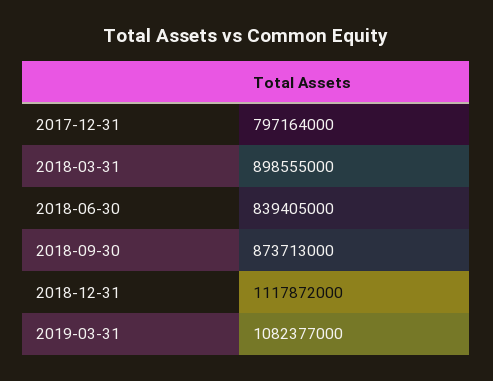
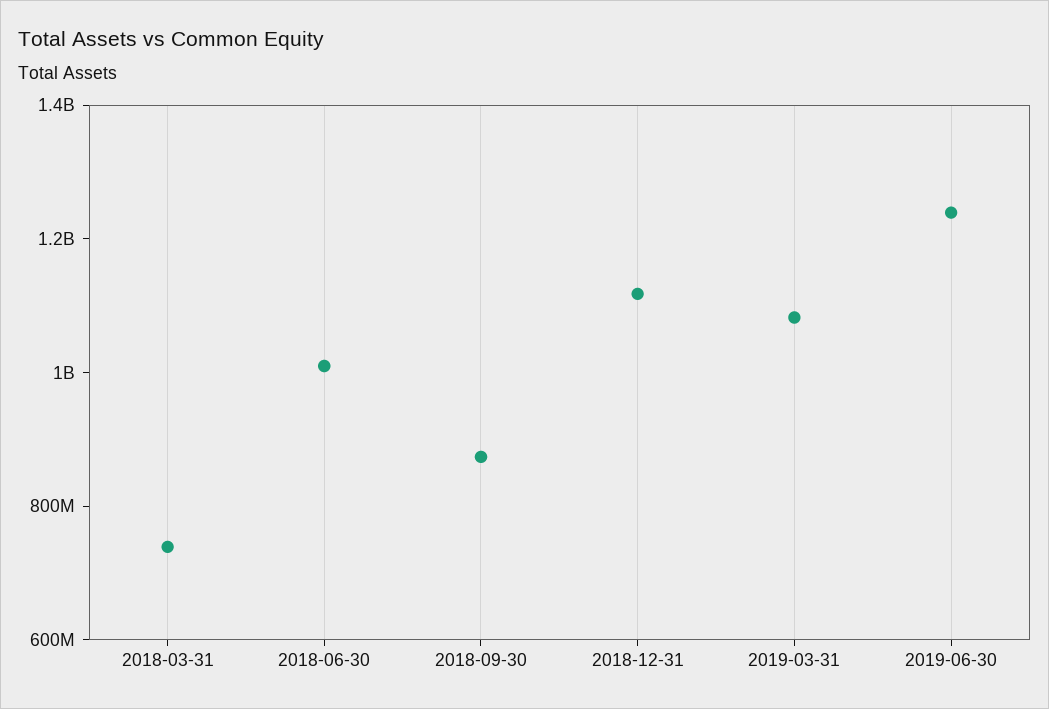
2017-12-31: 797164000 -> none
2018-03-31: 898555000 -> 750000000
2018-06-30: 839405000 -> 1000000000
2019-06-30: none -> 1250000000

